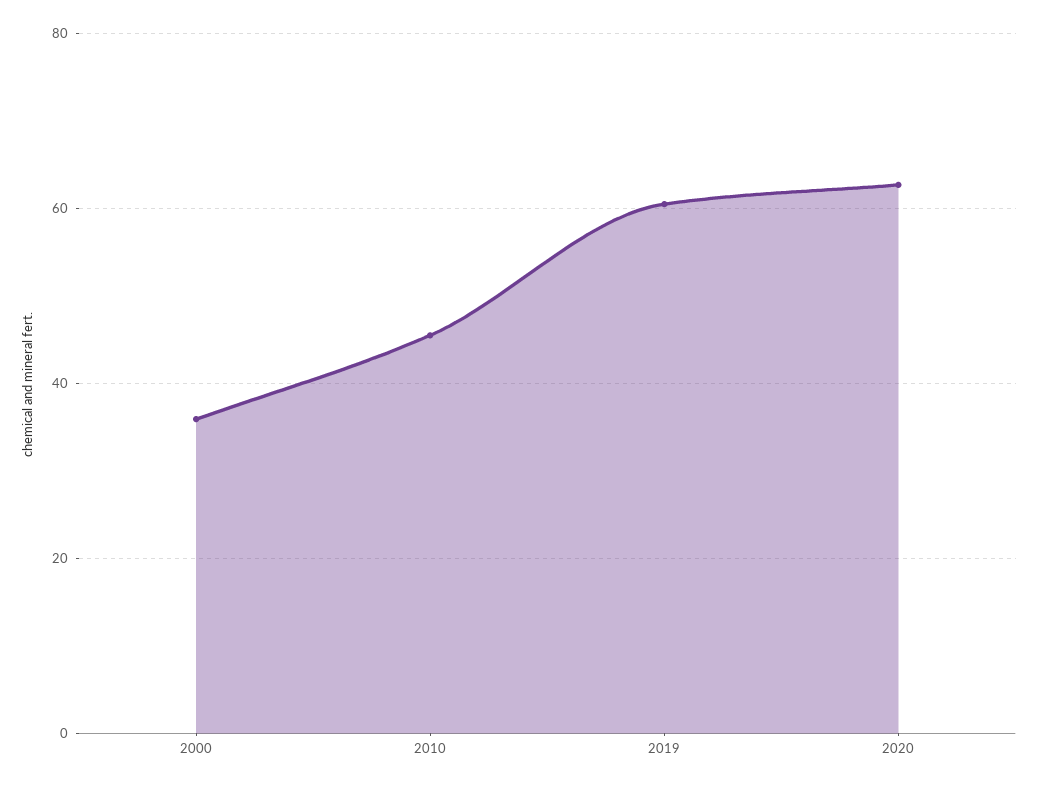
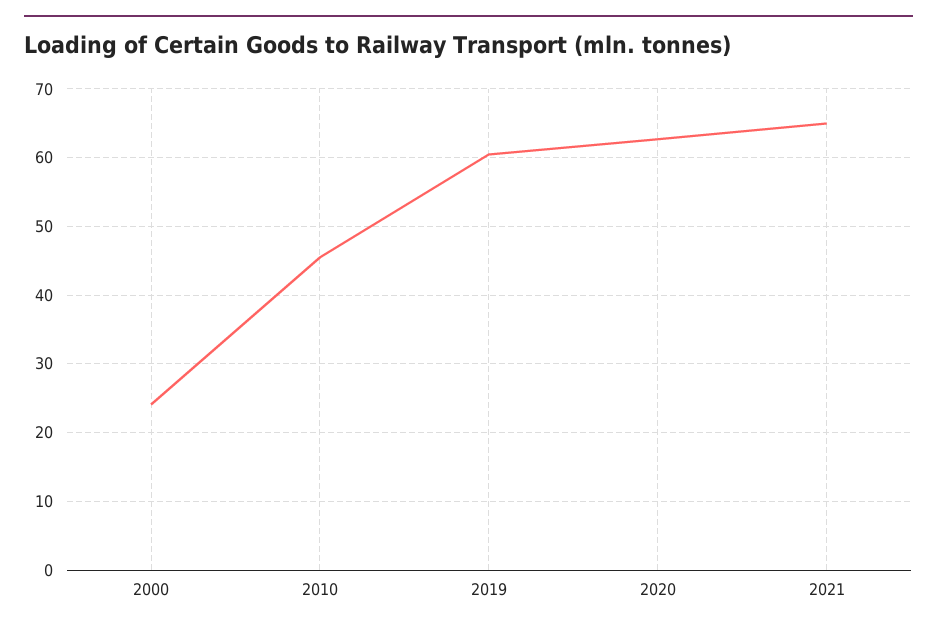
2000: 36 -> 24
2021: none -> 65

